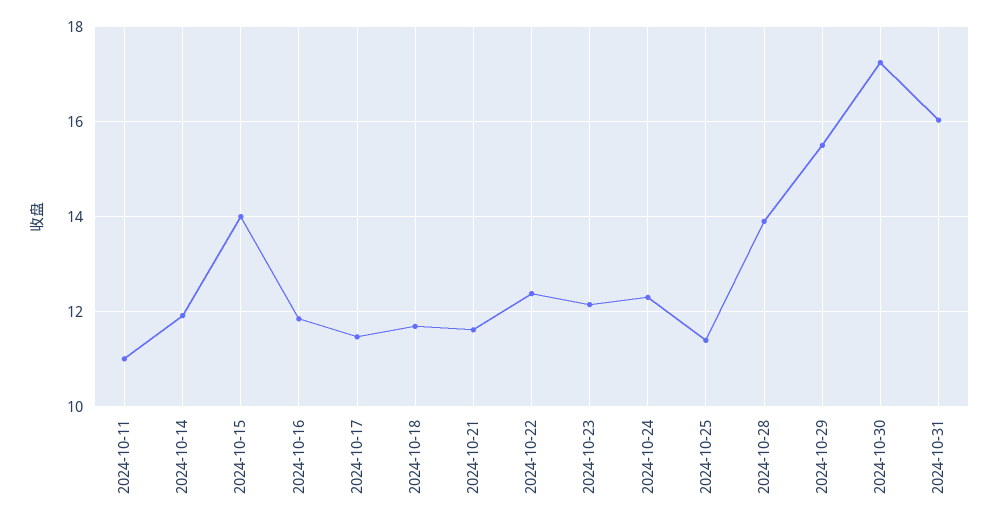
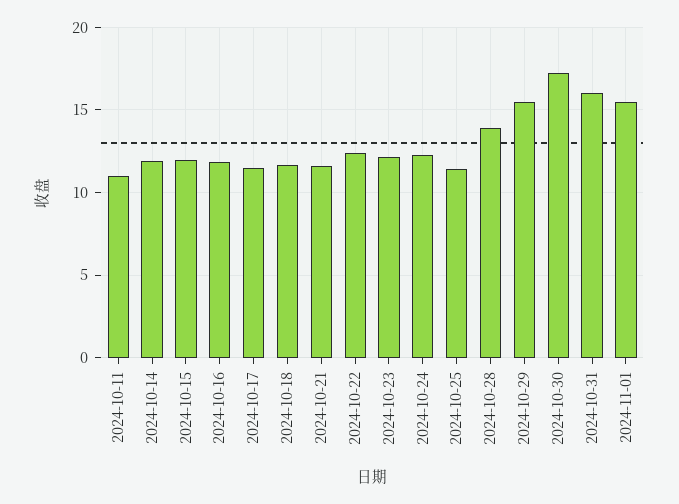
2024-10-15: 14 -> 12
2024-11-01: none -> 15.5

